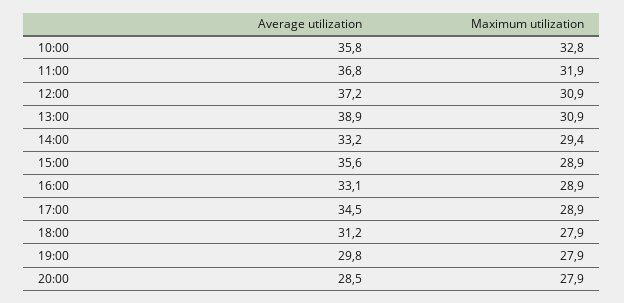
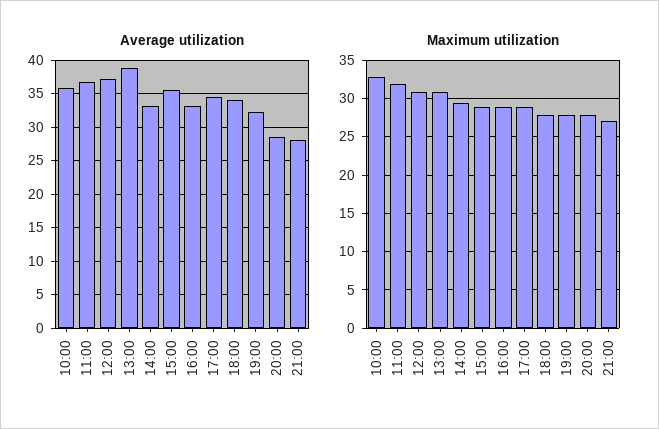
Average utilization, 18:00: 31.2 -> 34
Average utilization, 19:00: 29.8 -> 32
Average utilization, 21:00: none -> 28
Maximum utilization, 21:00: none -> 27

